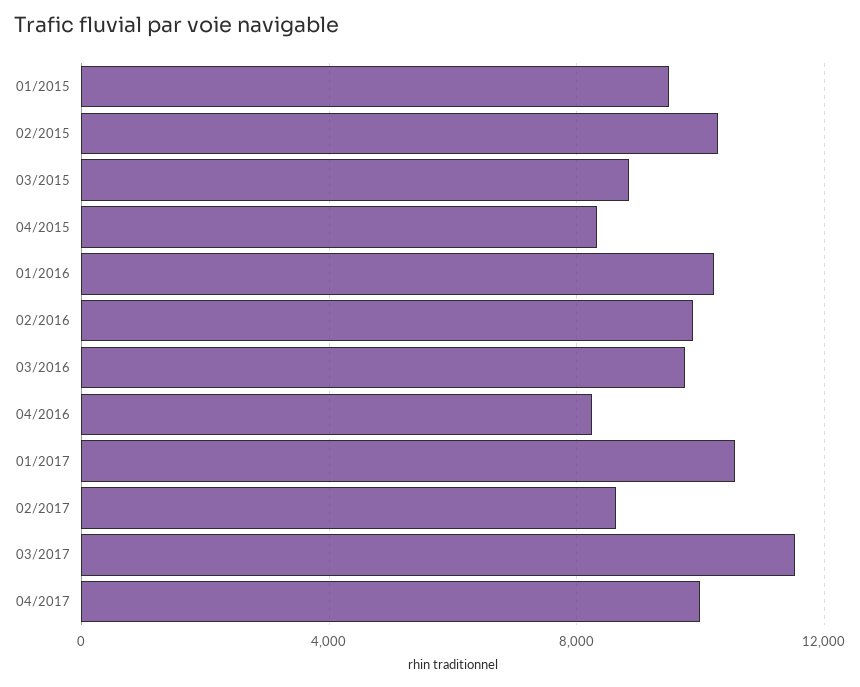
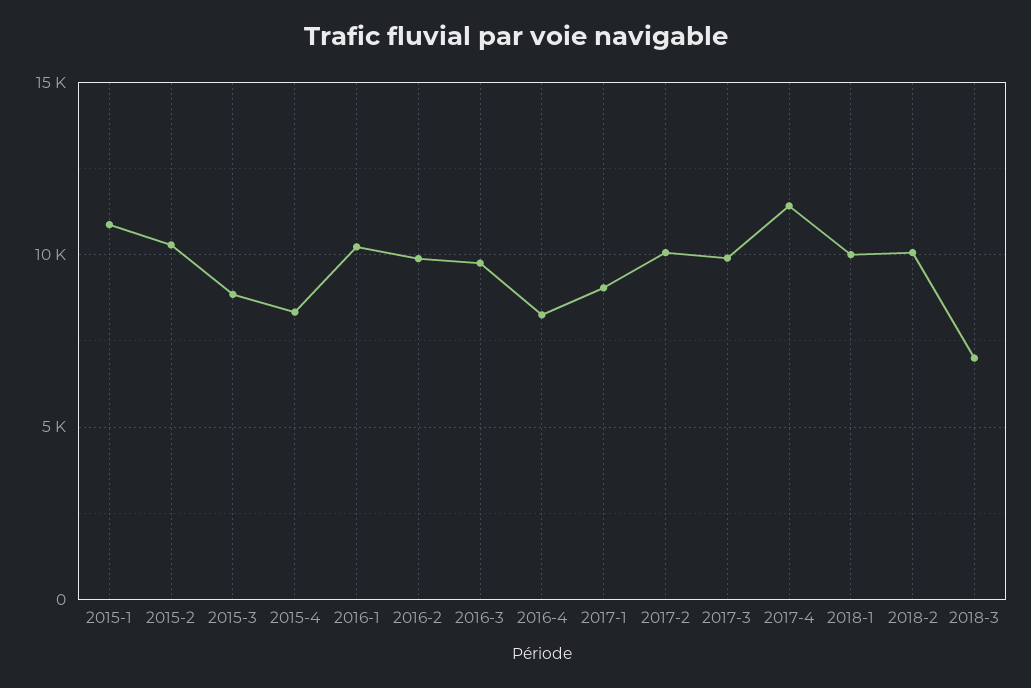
01/2015: 9500 -> 11000
01/2017: 10500 -> 9000
02/2017: 8500 -> 10000
03/2017: 11500 -> 10000
04/2017: 10000 -> 11500
2018-1: none -> 10000
2018-2: none -> 10000
2018-3: none -> 7000

